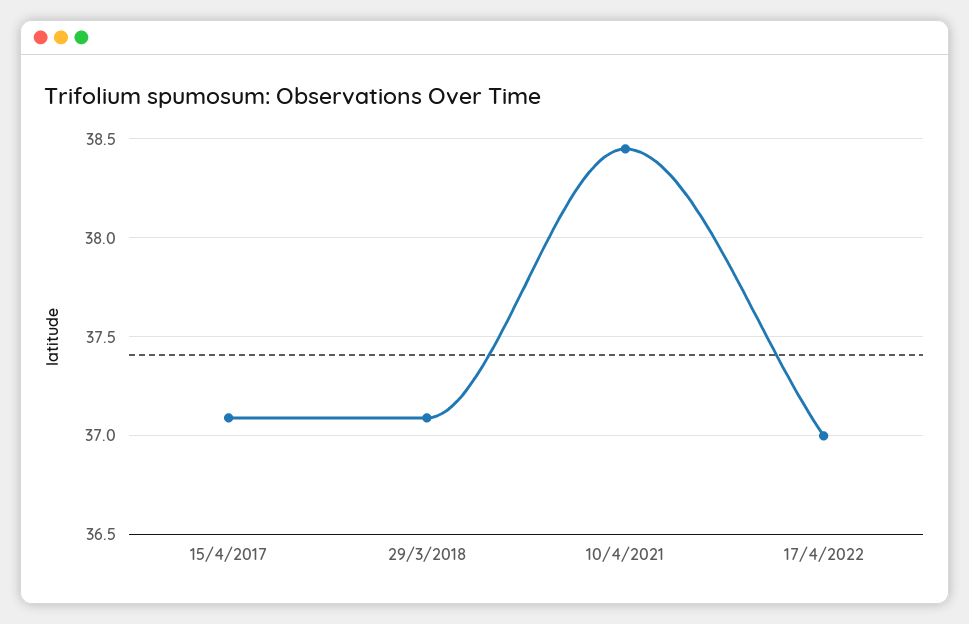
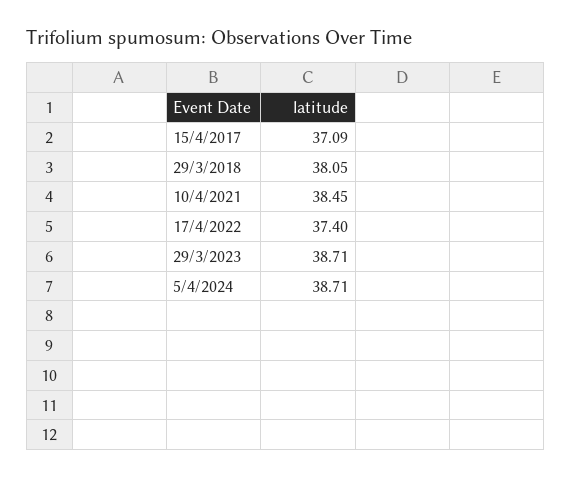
29/3/2018: 37.1 -> 38.05
17/4/2022: 37 -> 37.4
29/3/2023: none -> 38.71
5/4/2024: none -> 38.71

